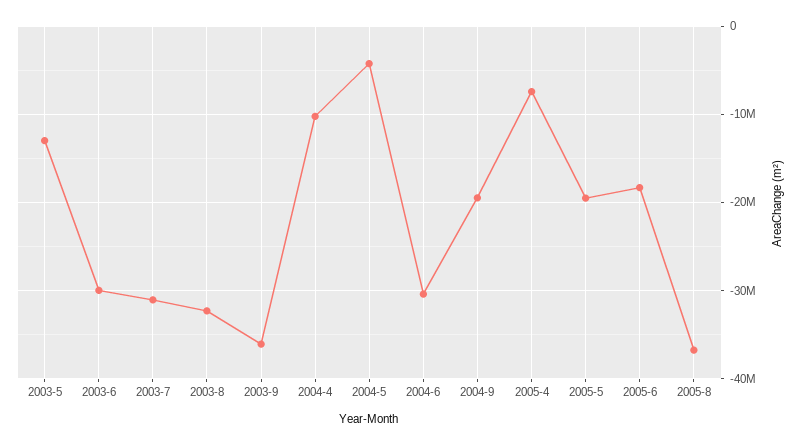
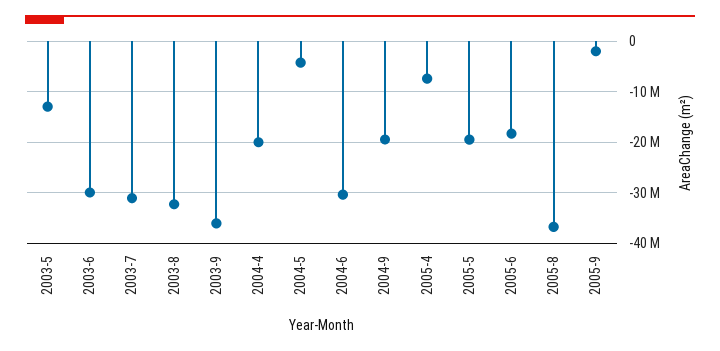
2004-4: -10000000 -> -20000000
2005-9: none -> -2000000

